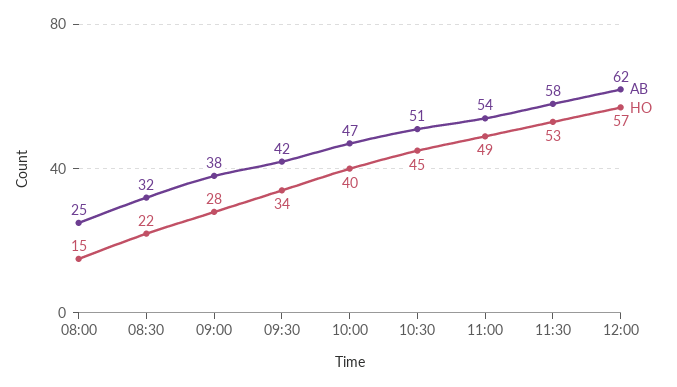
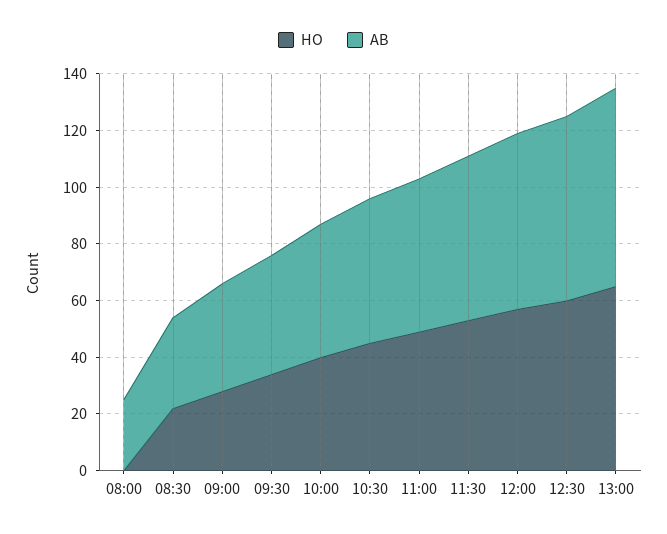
HO, 08:00: 15 -> 0
HO, 12:30: none -> 60
AB, 12:30: none -> 65
HO, 13:00: none -> 65
AB, 13:00: none -> 70

